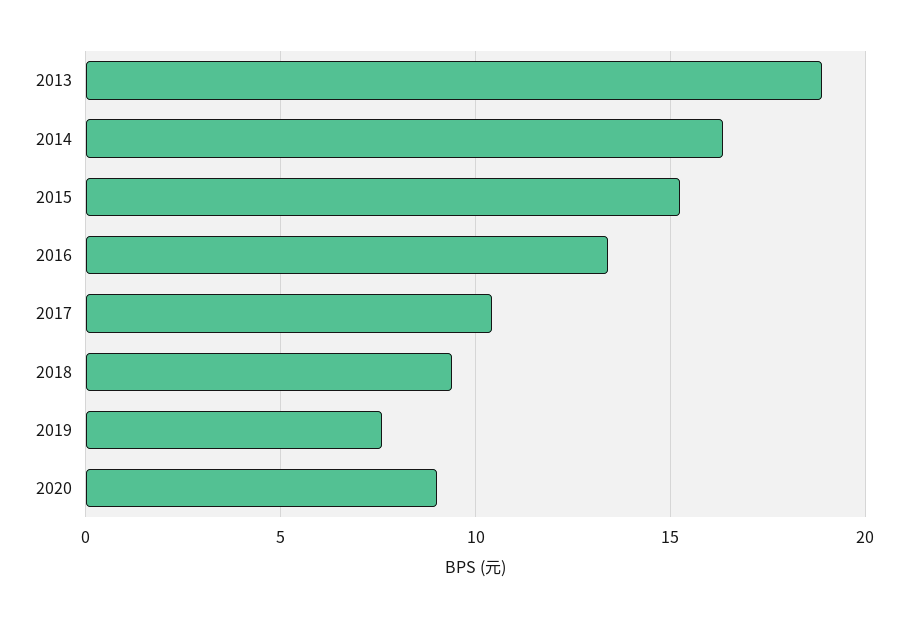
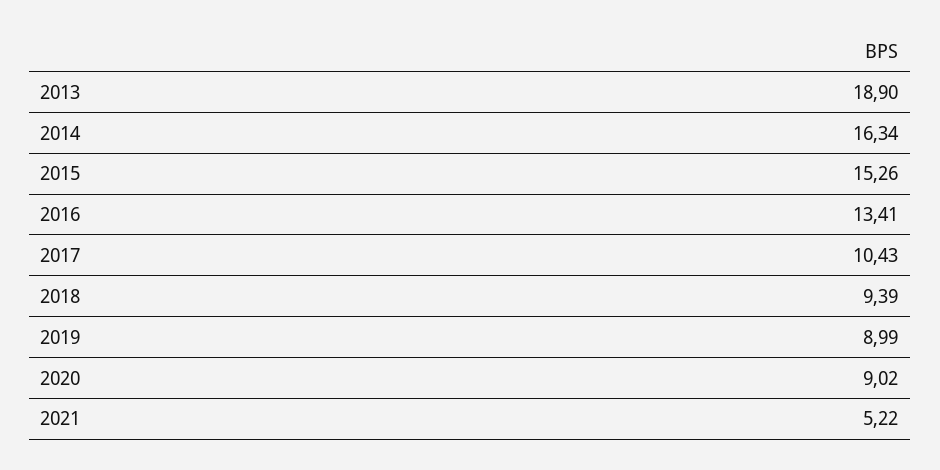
2019: 7.5 -> 8.99
2021: none -> 5.22

